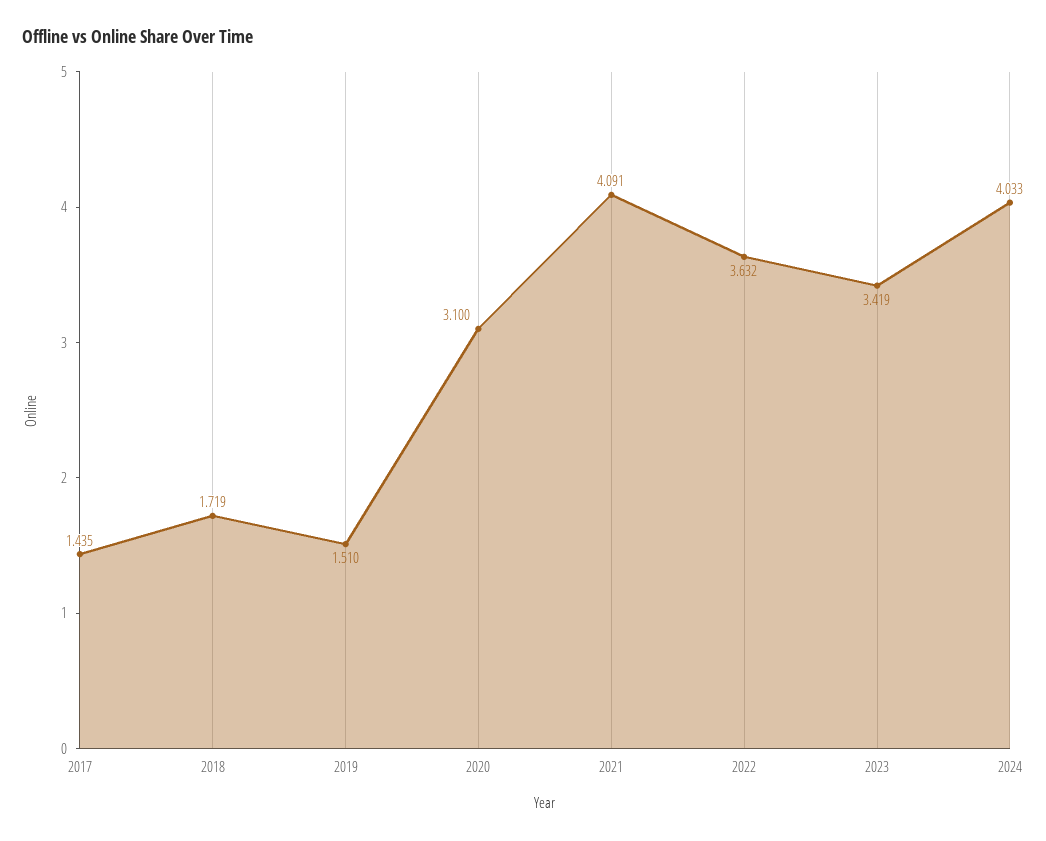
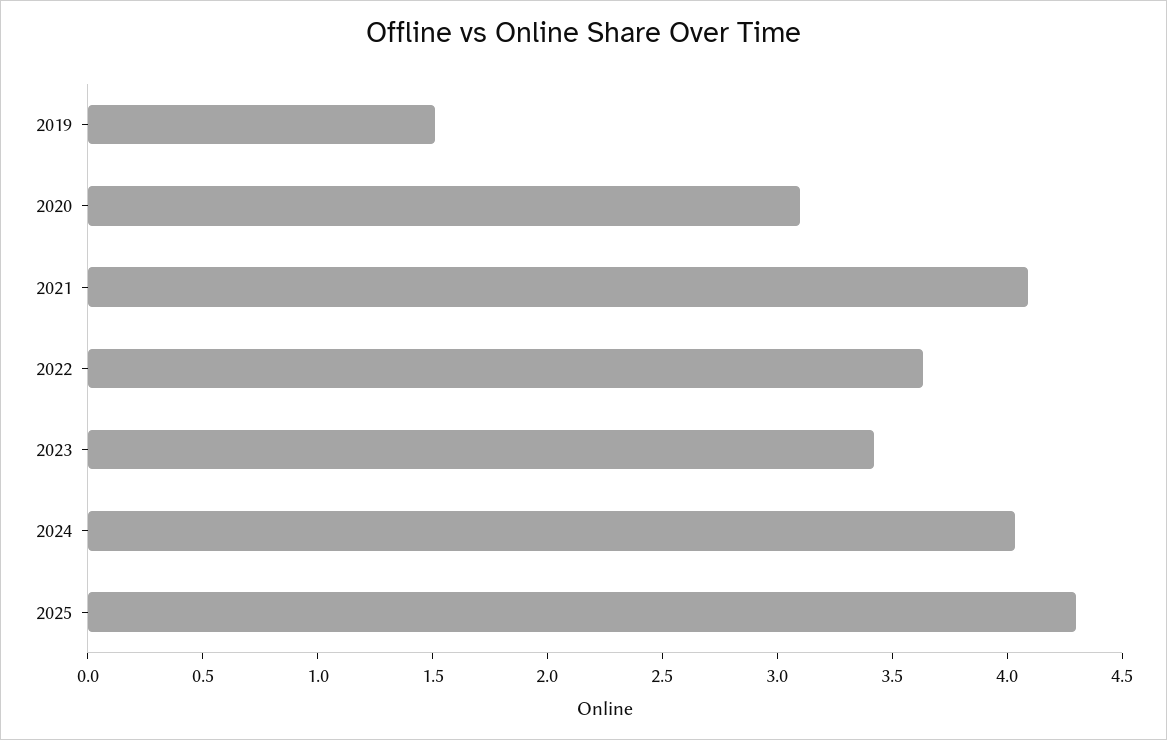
2017: 1.435 -> none
2018: 1.719 -> none
2025: none -> 4.3

